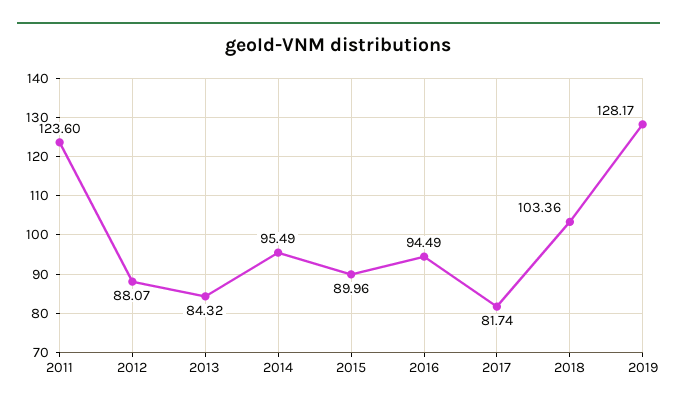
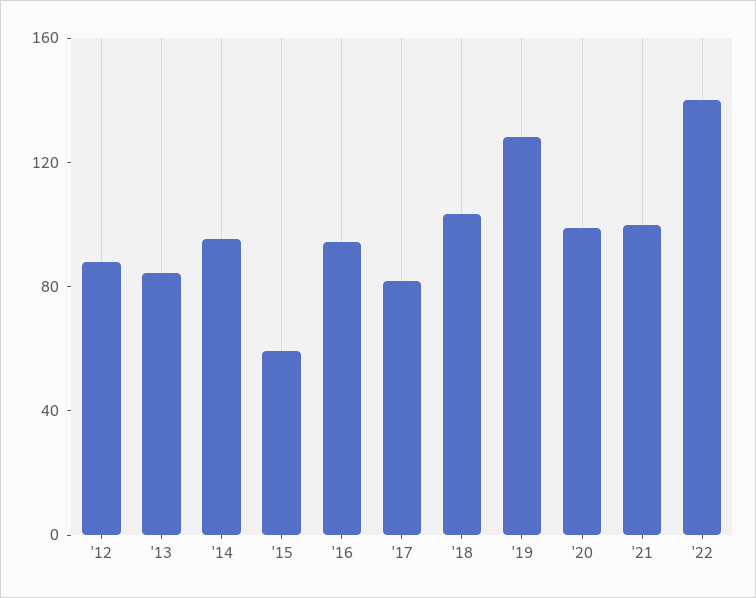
2011: 123.6 -> none
2015: 89.96 -> 60
'20: none -> 100
'21: none -> 100
'22: none -> 140

